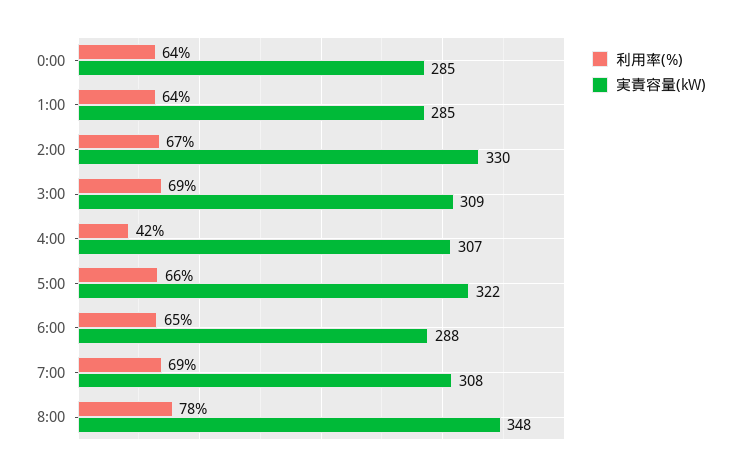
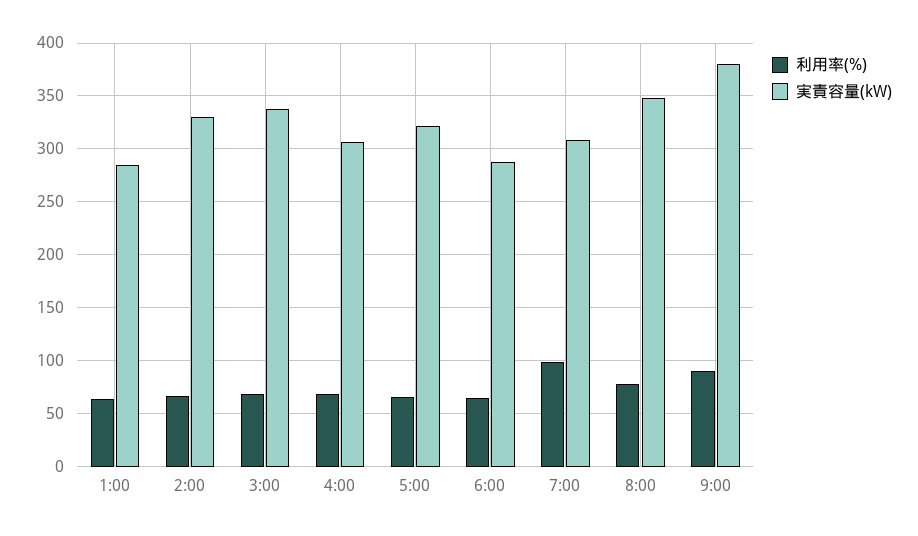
利用率(%), 0:00: 64 -> none
実責容量(kW), 0:00: 285 -> none
実責容量(kW), 3:00: 309 -> 340
利用率(%), 4:00: 42 -> 70
利用率(%), 7:00: 69 -> 100
利用率(%), 9:00: none -> 90
実責容量(kW), 9:00: none -> 380

